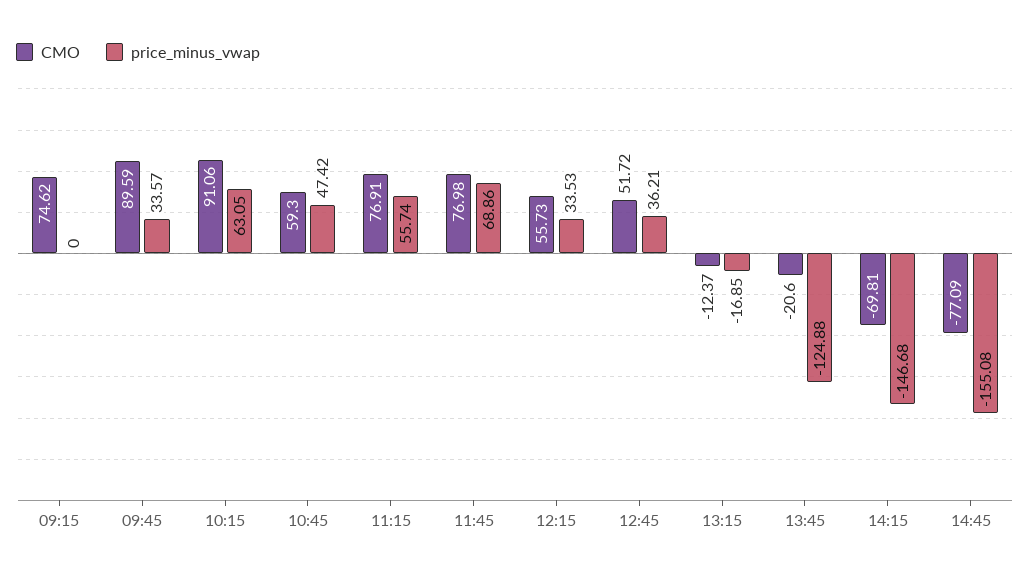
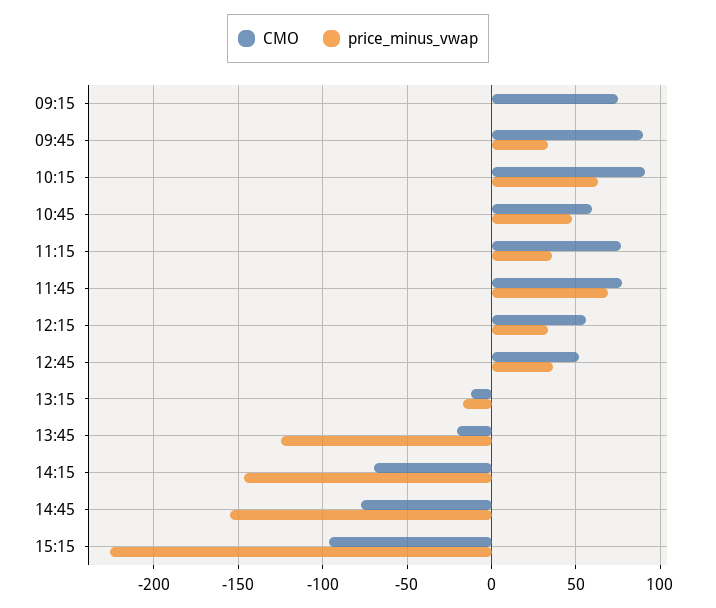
price_minus_vwap, 11:15: 55.74 -> 35
CMO, 15:15: none -> -95
price_minus_vwap, 15:15: none -> -225

